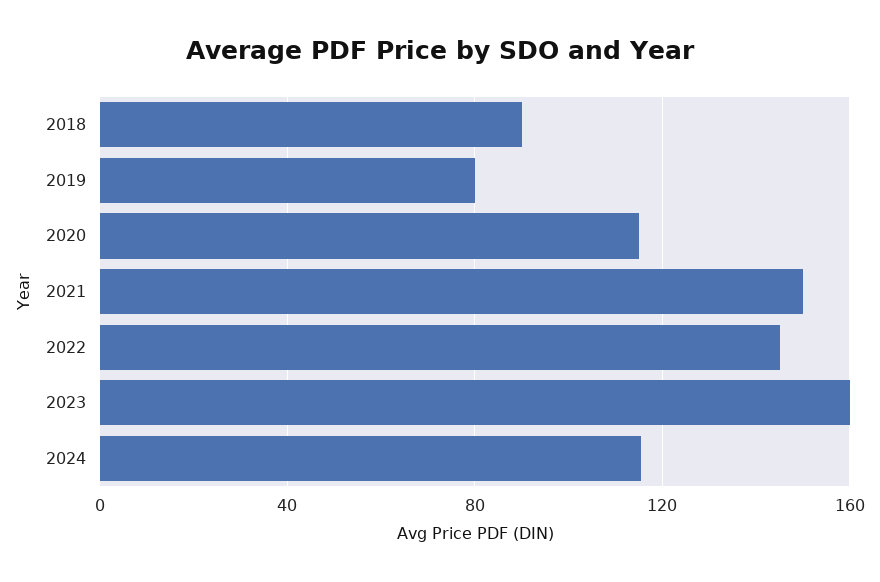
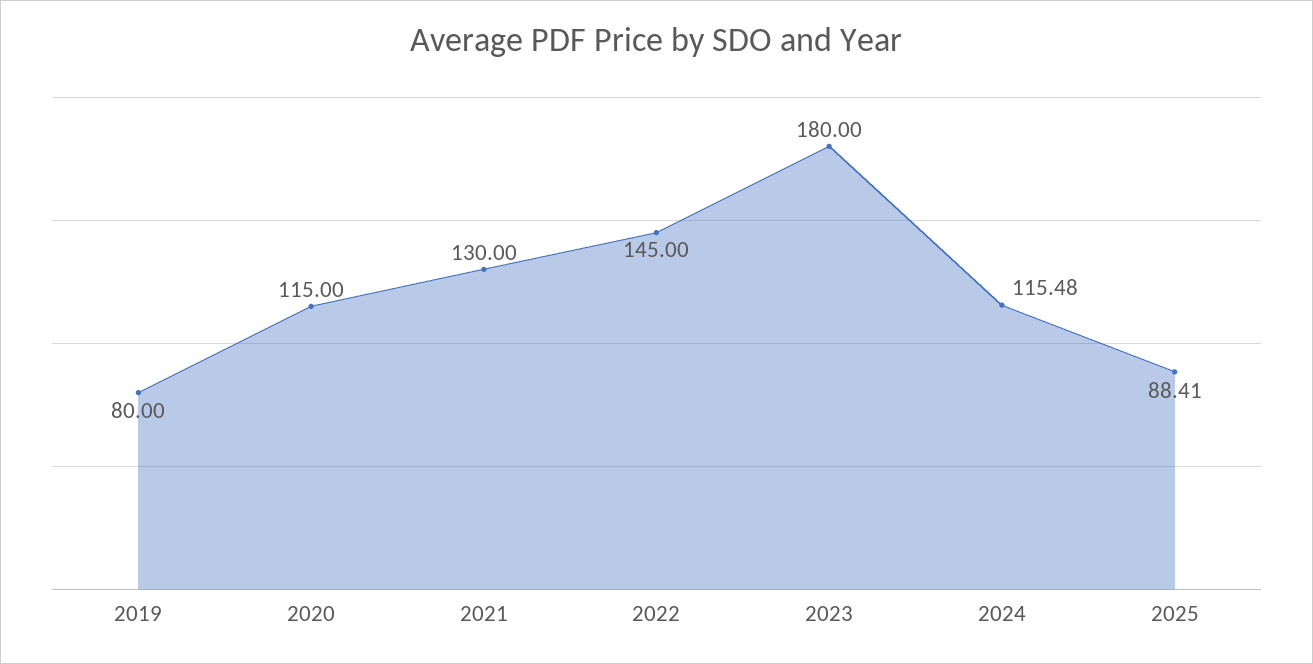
2018: 90 -> none
2021: 150 -> 130
2023: 160 -> 180
2025: none -> 88.41

